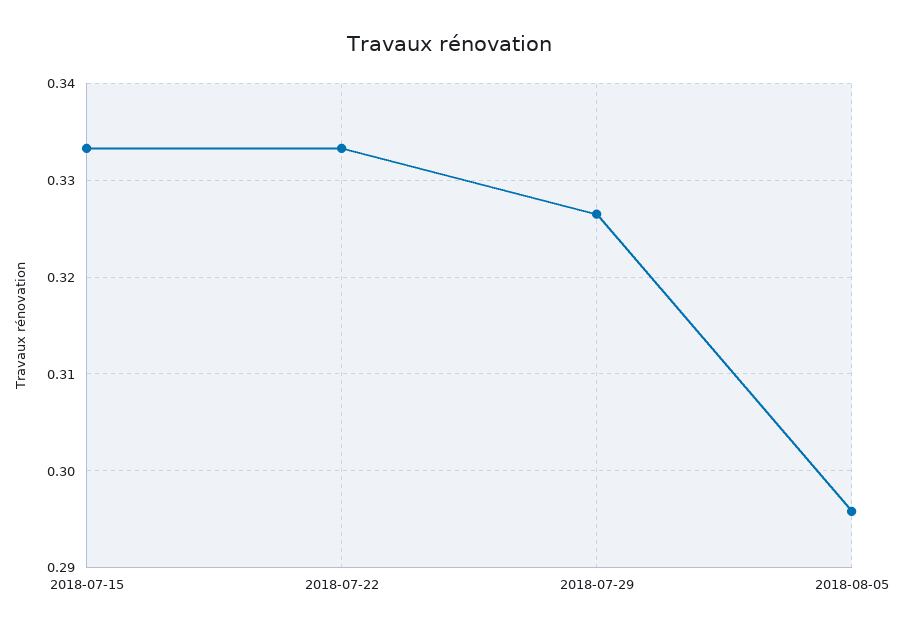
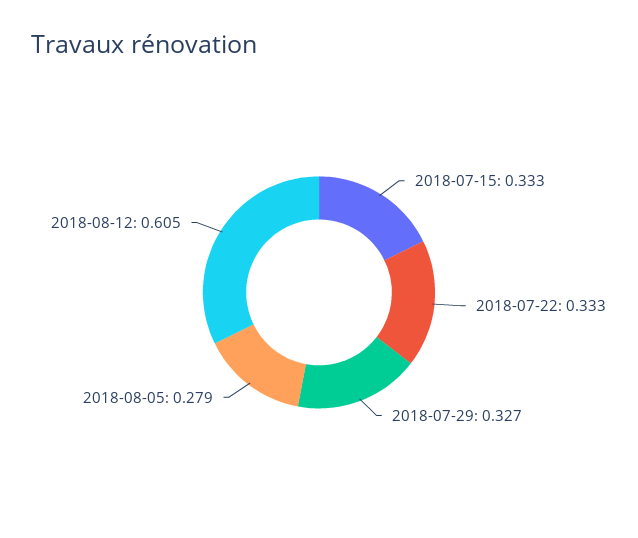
2018-08-05: 0.296 -> 0.279
2018-08-12: none -> 0.605

